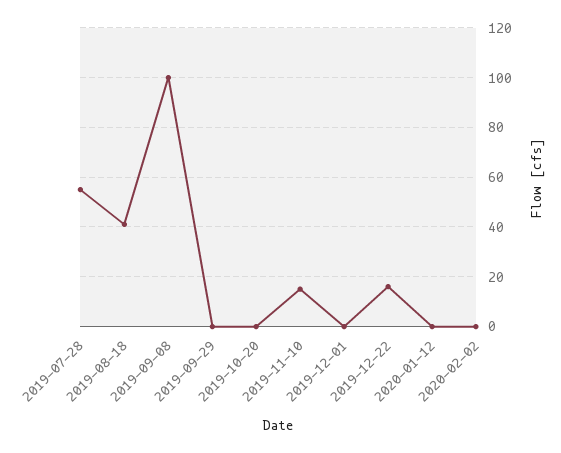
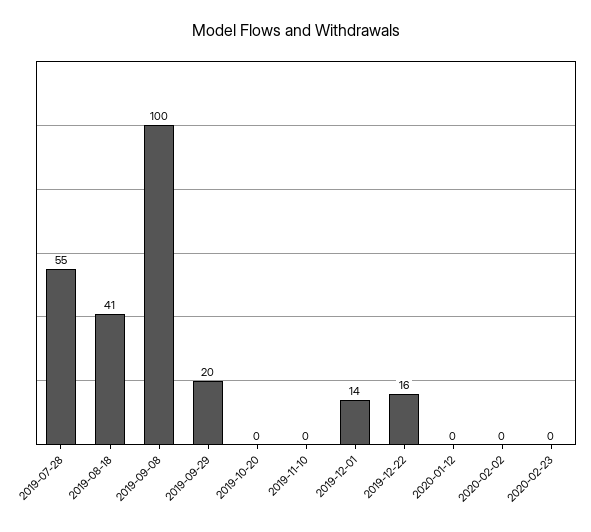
2019-09-29: 0 -> 20
2019-11-10: 15 -> 0
2019-12-01: 0 -> 14
2020-02-23: none -> 0

